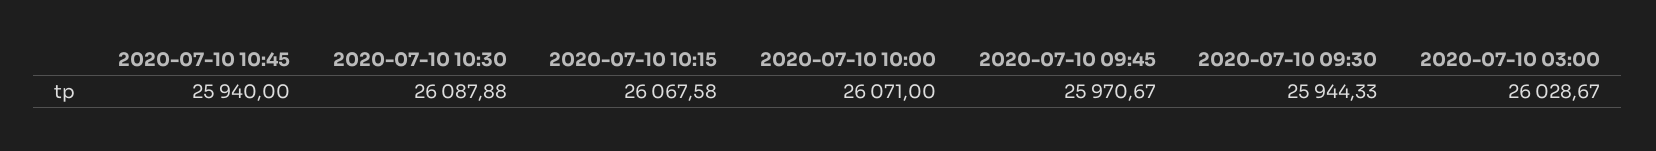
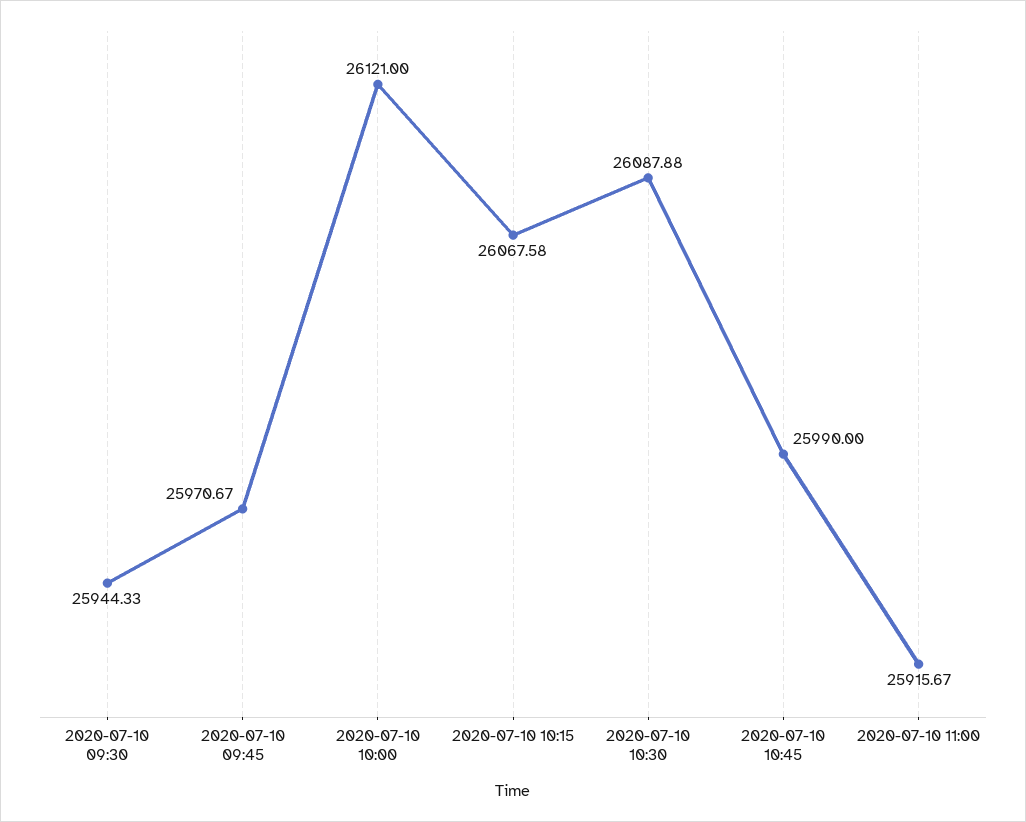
2020-07-10 10:45: 25940 -> 25990
2020-07-10 10:00: 26071 -> 26121
2020-07-10 03:00: 26028.67 -> none
2020-07-10 11:00: none -> 25915.67

